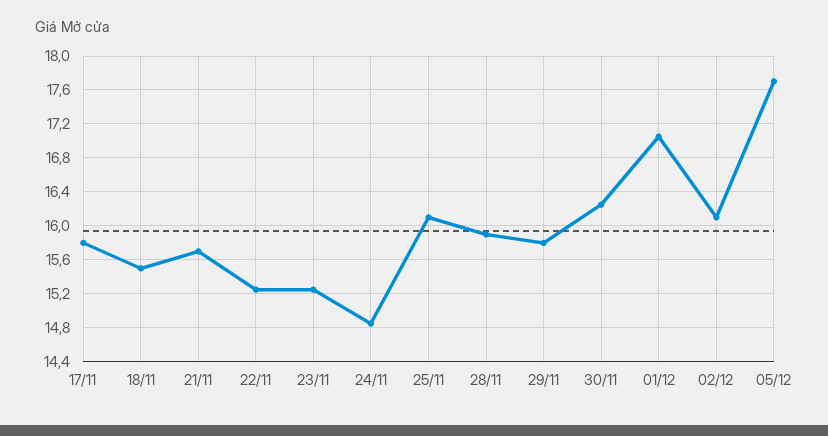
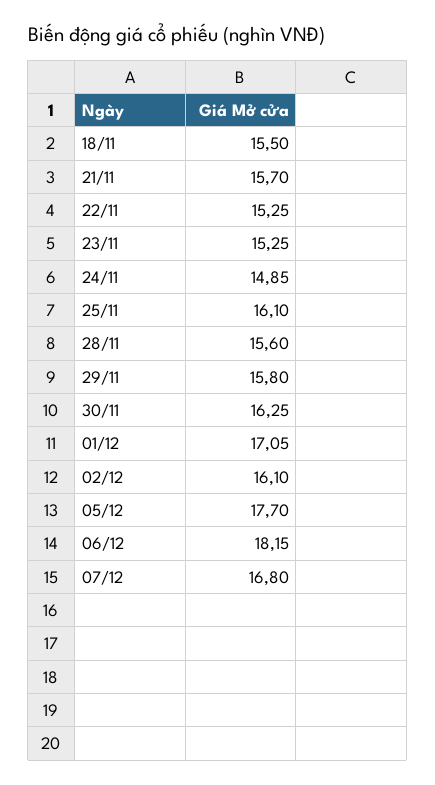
17/11: 15.8 -> none
28/11: 15.9 -> 15.6
06/12: none -> 18.15
07/12: none -> 16.8

